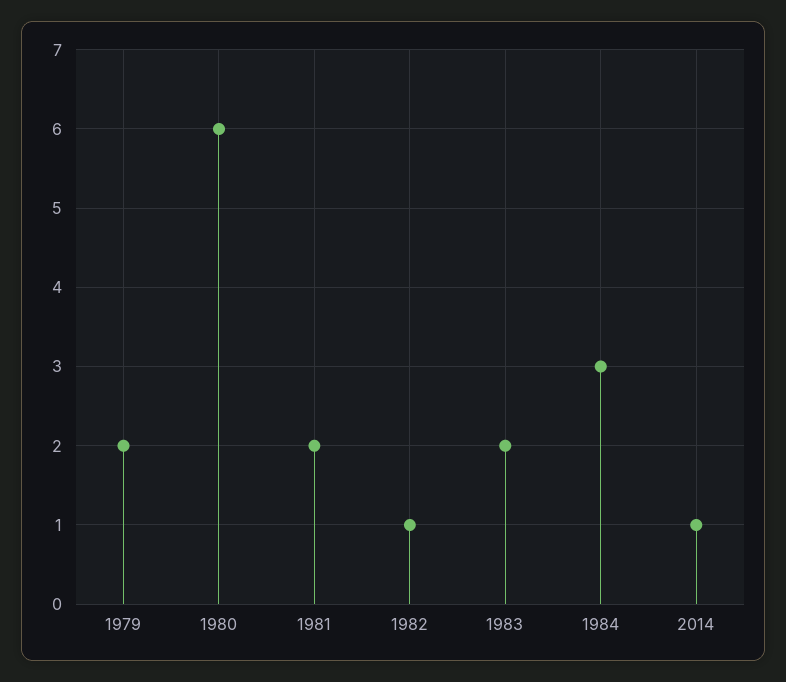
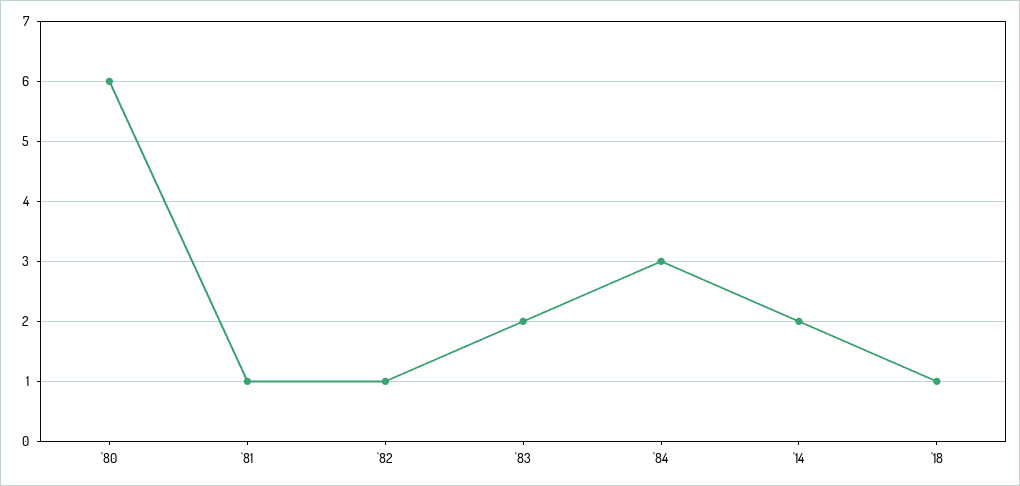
1979: 2 -> none
1981: 2 -> 1
2014: 1 -> 2
'18: none -> 1

